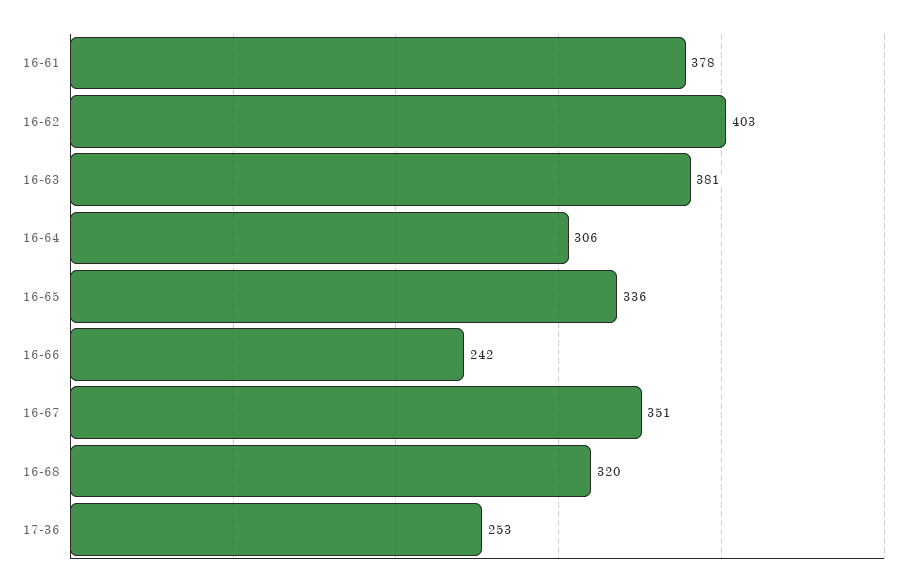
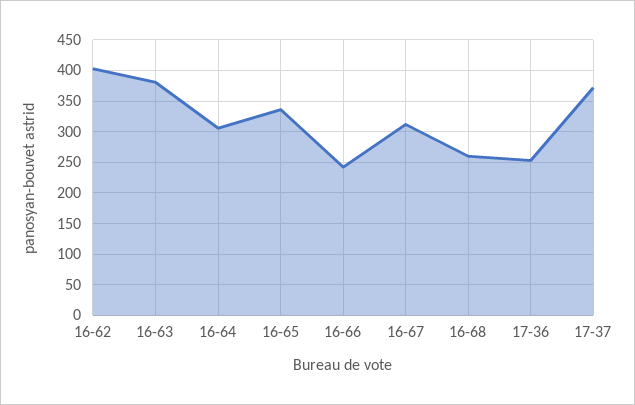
16-61: 378 -> none
16-67: 351 -> 310
16-68: 320 -> 260
17-37: none -> 370

